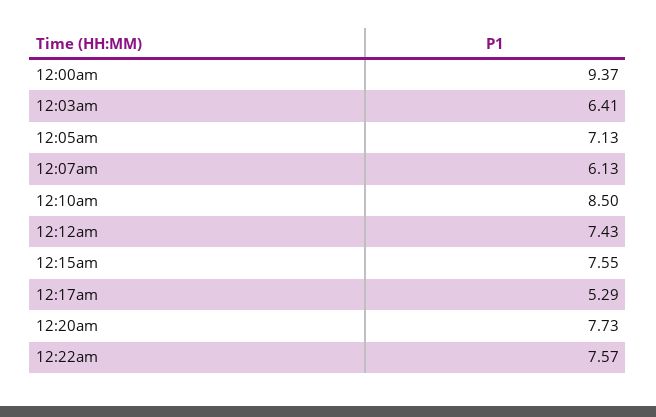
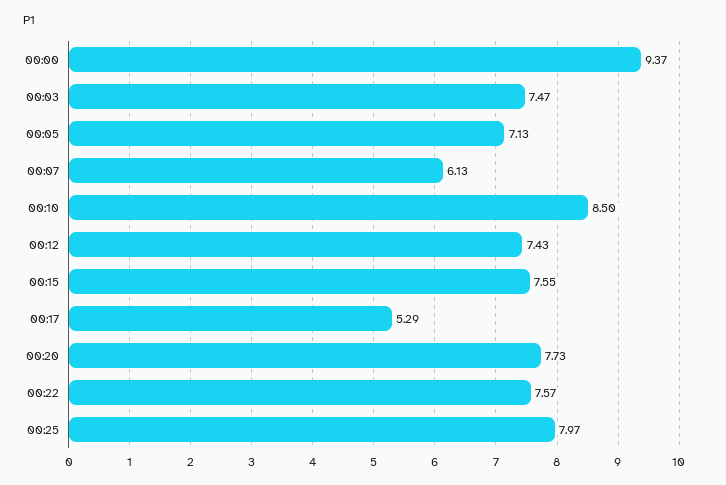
12:03am: 6.41 -> 7.47
00:25: none -> 7.97

